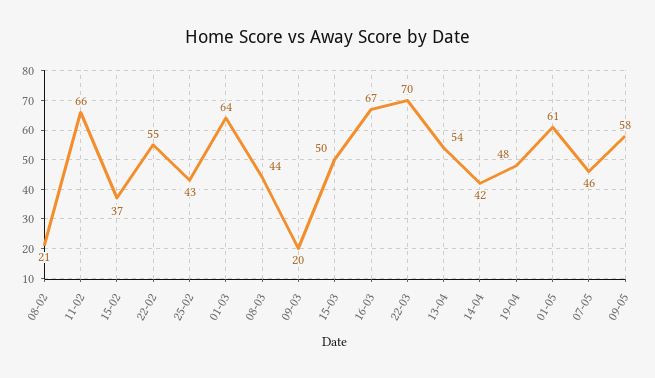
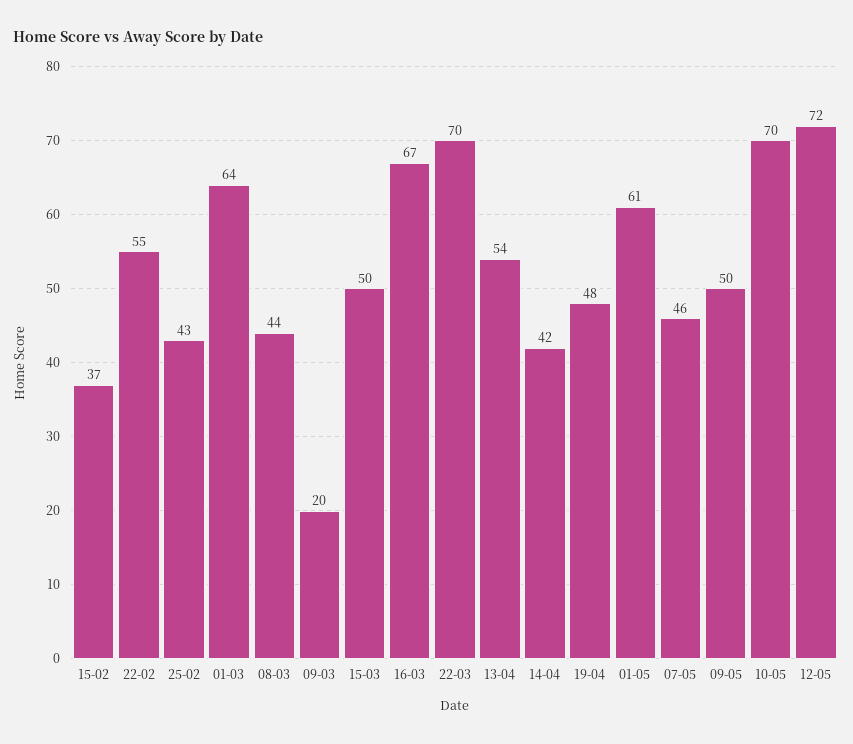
08-02: 21 -> none
11-02: 66 -> none
09-05: 58 -> 50
10-05: none -> 70
12-05: none -> 72

